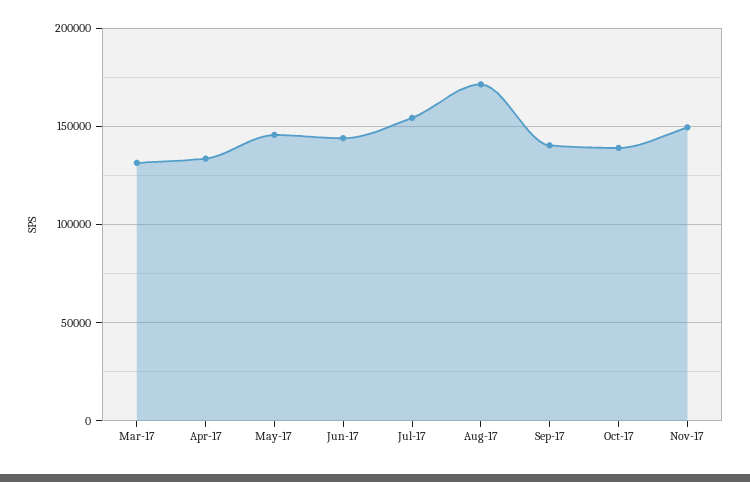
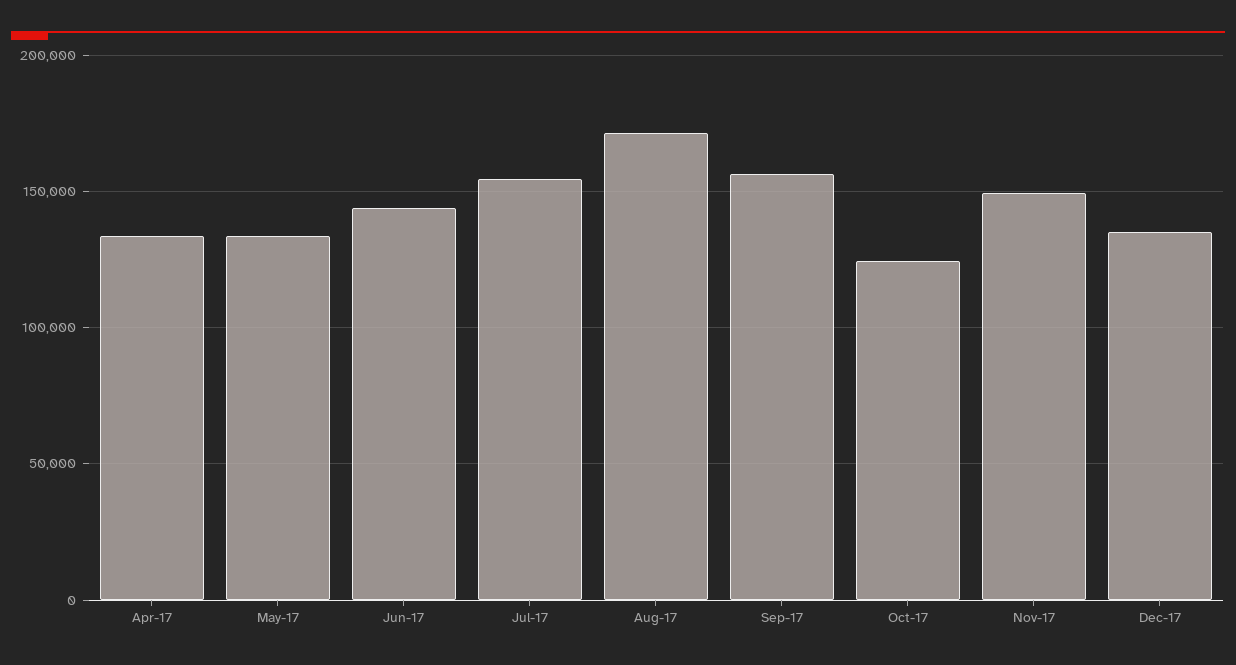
Mar-17: 130000 -> none
May-17: 145000 -> 135000
Sep-17: 140000 -> 155000
Oct-17: 140000 -> 125000
Dec-17: none -> 135000

